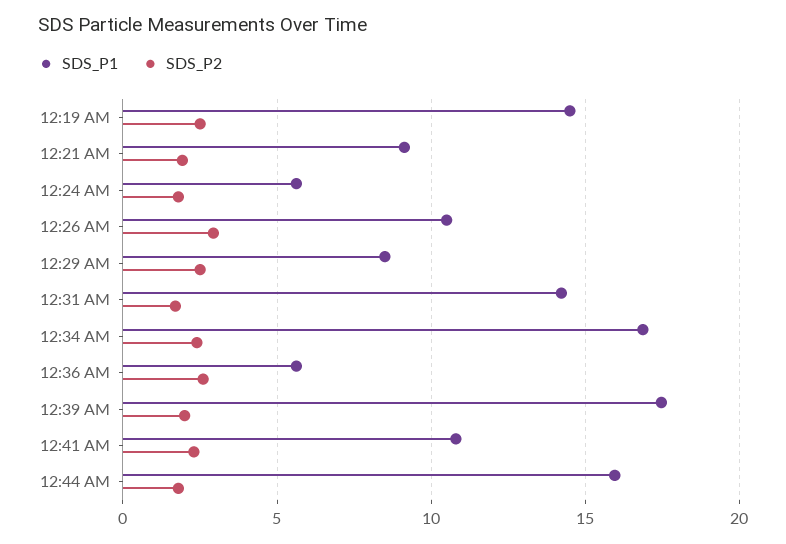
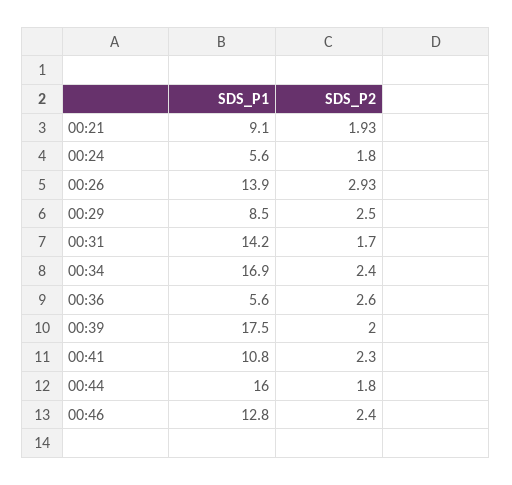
SDS_P1, 12:19 AM: 14.5 -> none
SDS_P2, 12:19 AM: 2.5 -> none
SDS_P1, 12:26 AM: 10.5 -> 13.9
SDS_P1, 00:46: none -> 12.8
SDS_P2, 00:46: none -> 2.4

